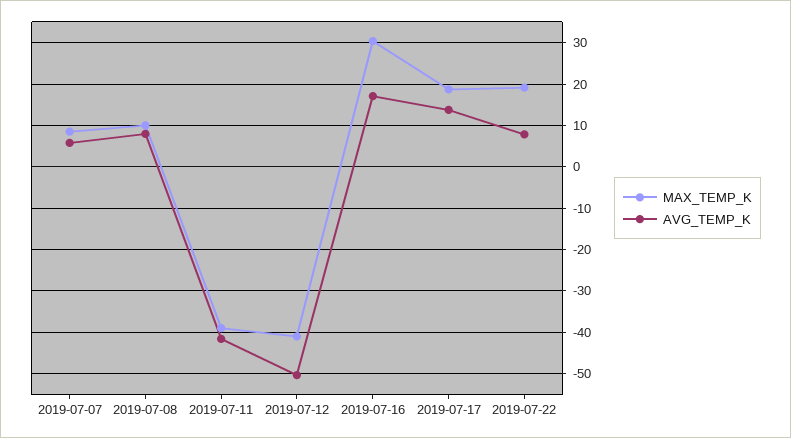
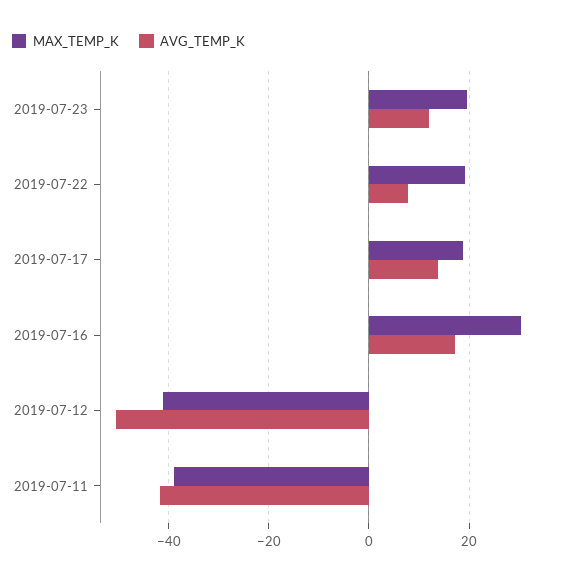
MAX_TEMP_K, 2019-07-07: 8 -> none
AVG_TEMP_K, 2019-07-07: 6 -> none
MAX_TEMP_K, 2019-07-08: 10 -> none
AVG_TEMP_K, 2019-07-08: 8 -> none
MAX_TEMP_K, 2019-07-23: none -> 20
AVG_TEMP_K, 2019-07-23: none -> 12

